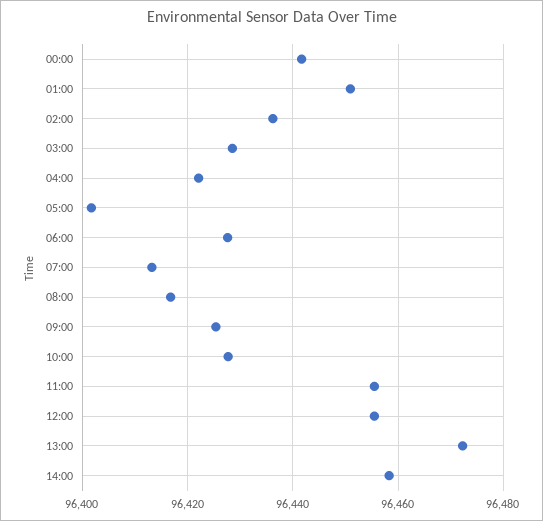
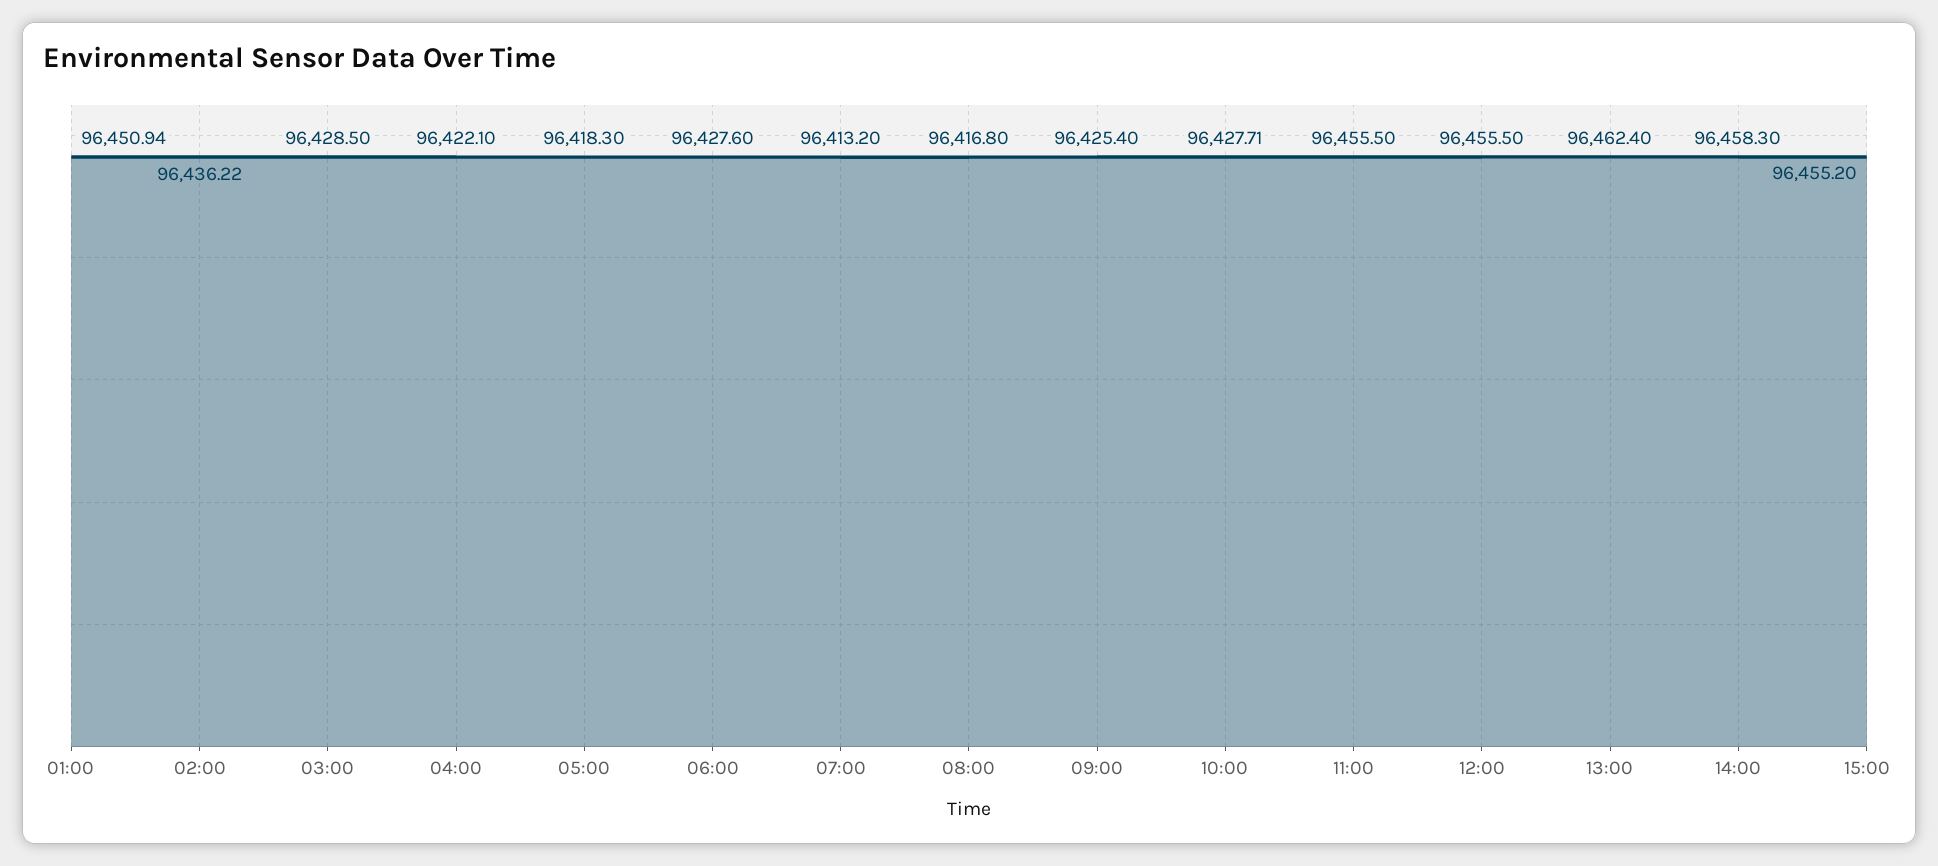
00:00: 96442 -> none
05:00: 96402 -> 96418.3
13:00: 96472 -> 96462.4
15:00: none -> 96455.2

